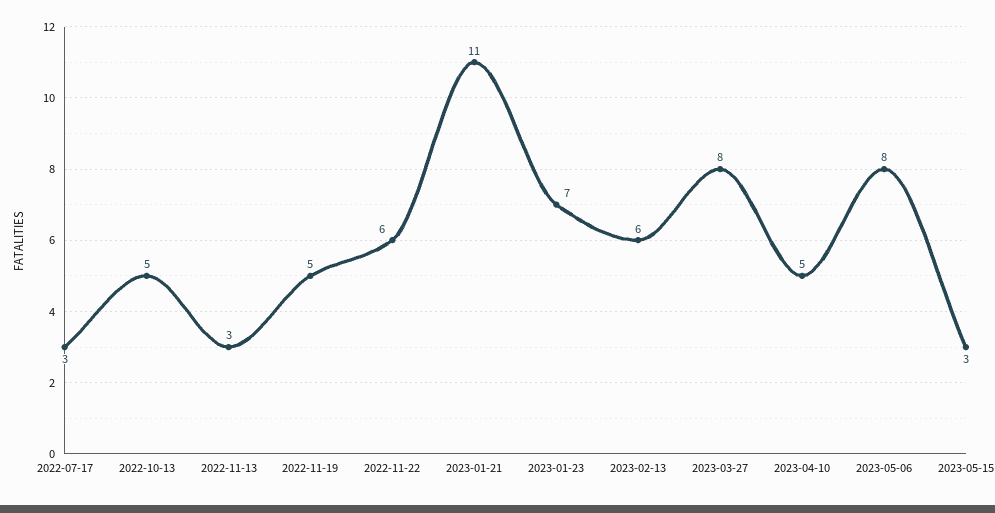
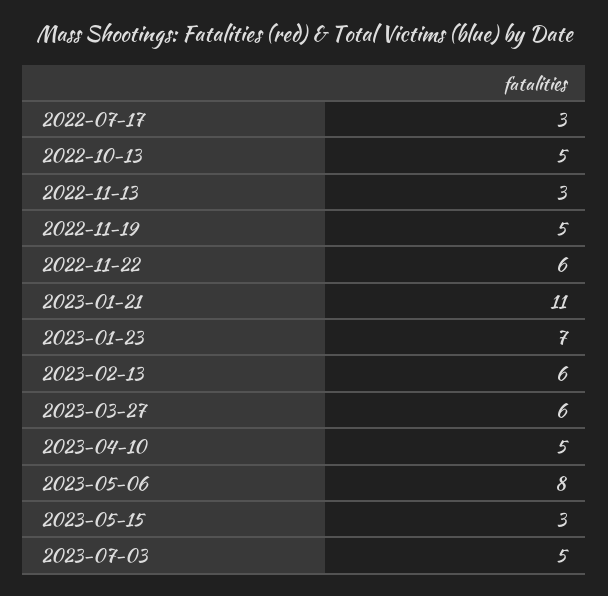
2023-03-27: 8 -> 6
2023-07-03: none -> 5

